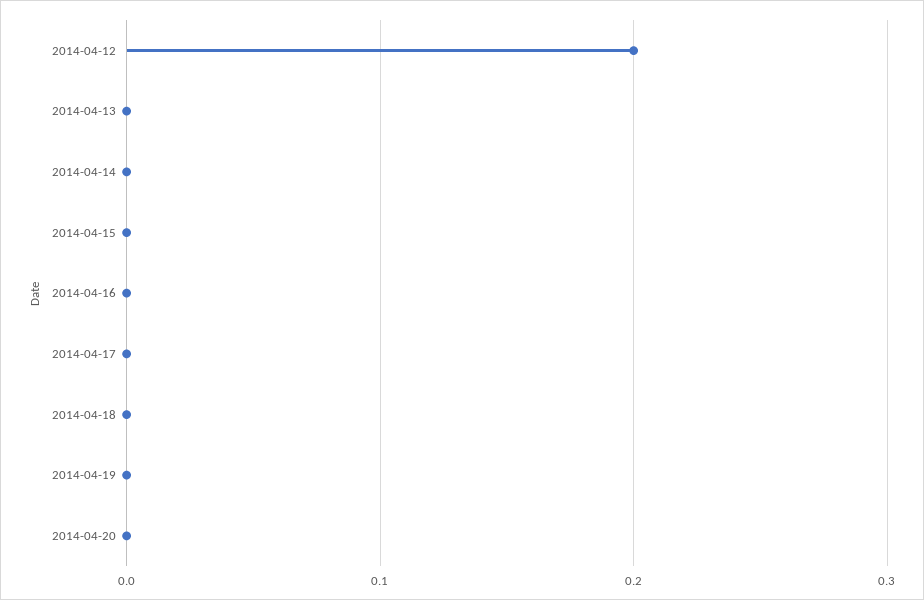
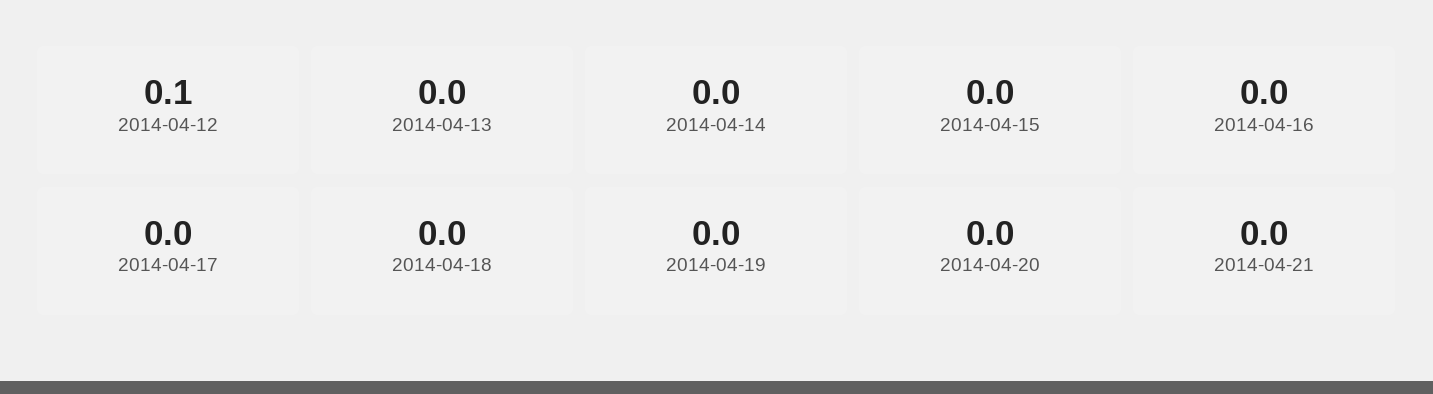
2014-04-12: 0.2 -> 0.1
2014-04-21: none -> 0

